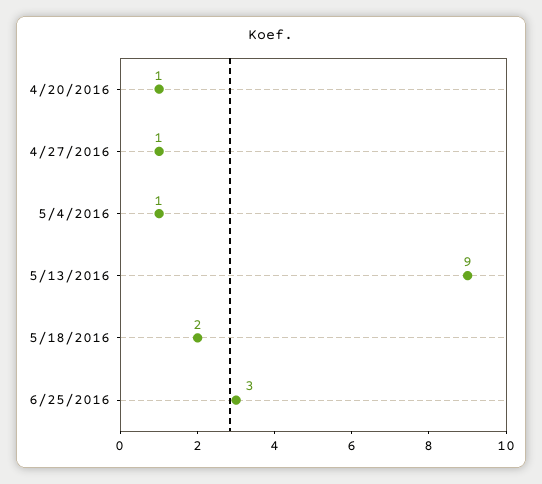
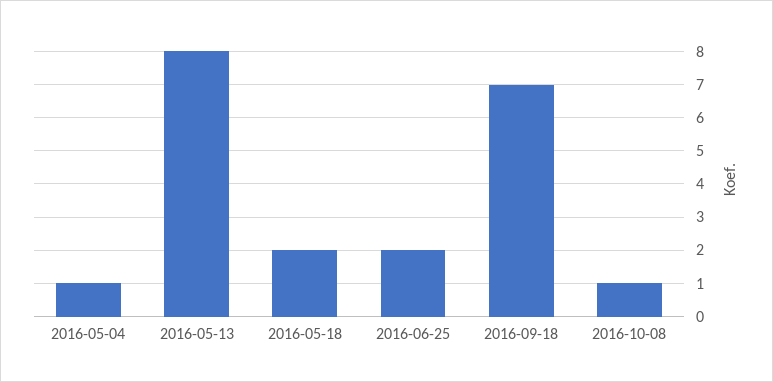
4/20/2016: 1 -> none
4/27/2016: 1 -> none
5/13/2016: 9 -> 8
6/25/2016: 3 -> 2
2016-09-18: none -> 7
2016-10-08: none -> 1

